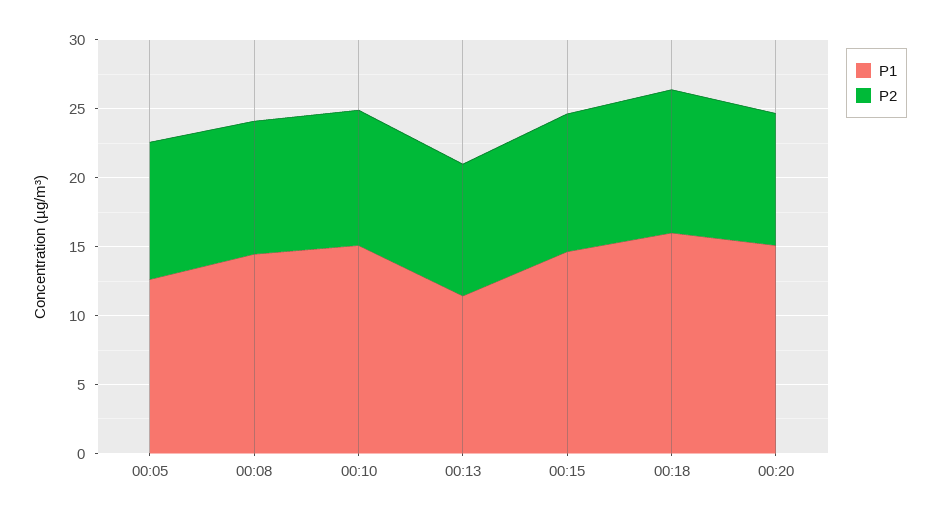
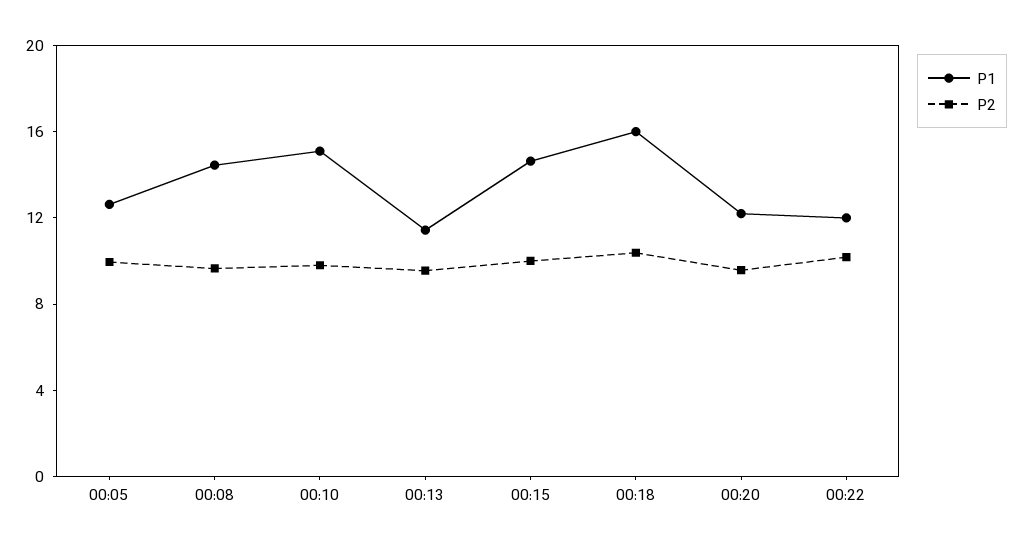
P1, 00:20: 15 -> 12
P1, 00:22: none -> 12
P2, 00:22: none -> 10

